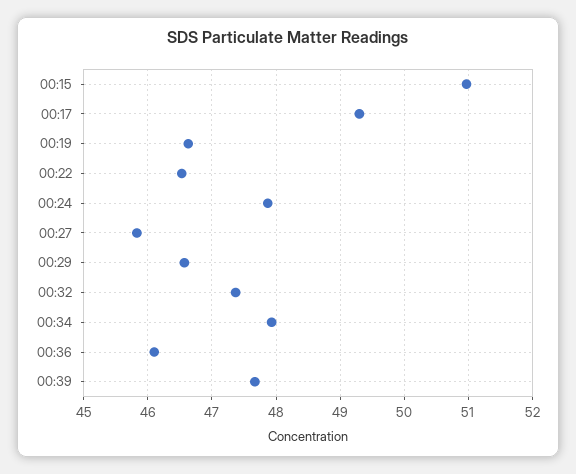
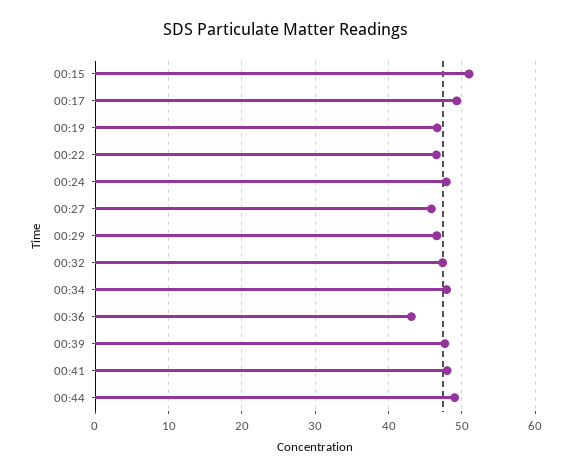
00:36: 46.1 -> 43
00:41: none -> 48
00:44: none -> 49

